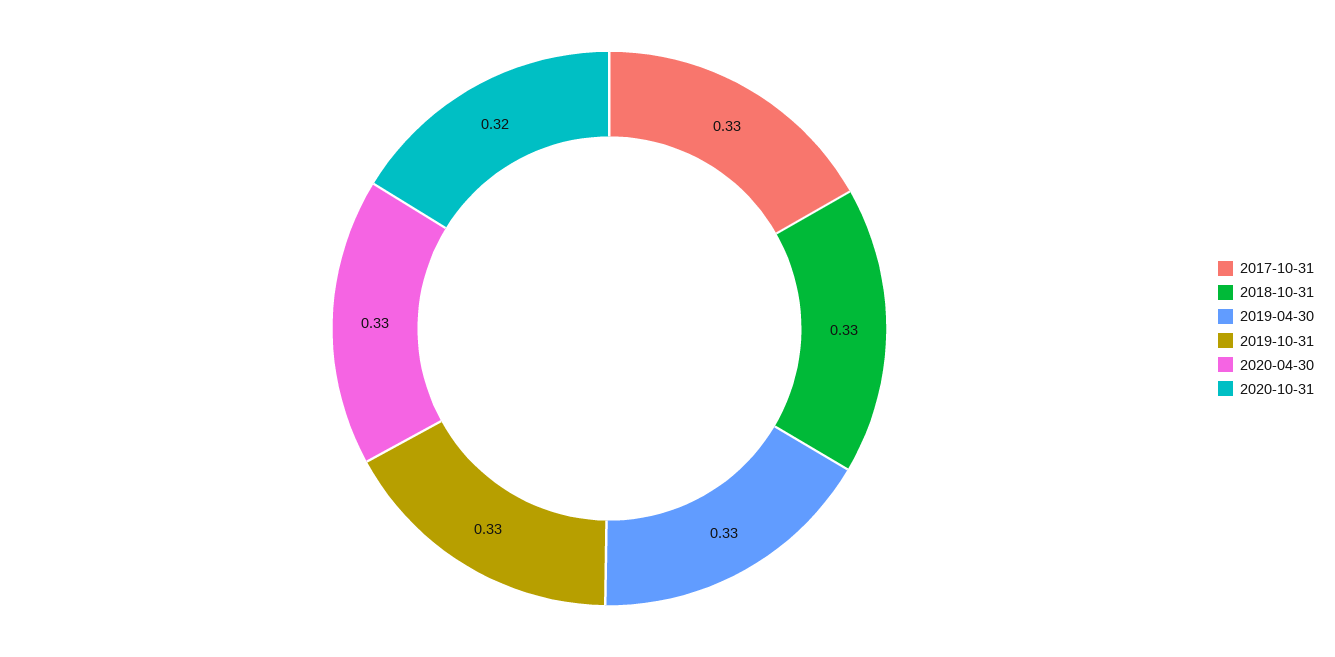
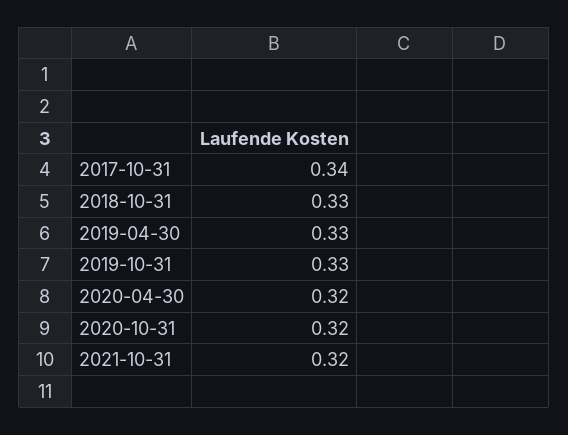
2017-10-31: 0.33 -> 0.34
2020-04-30: 0.33 -> 0.32
2021-10-31: none -> 0.32

